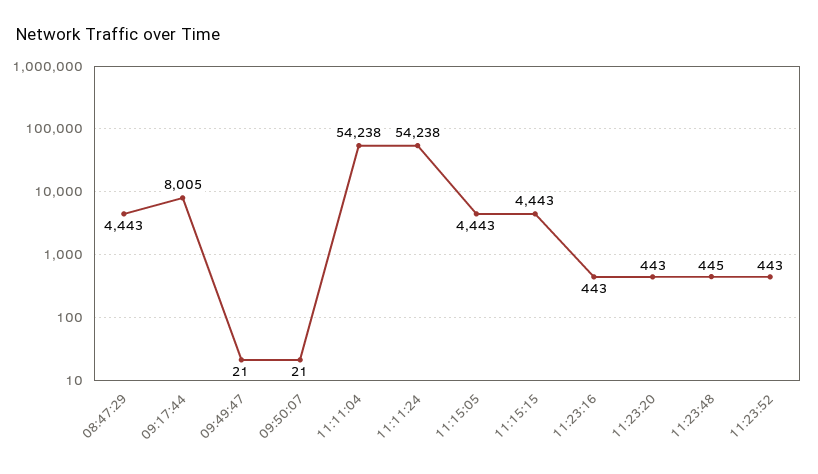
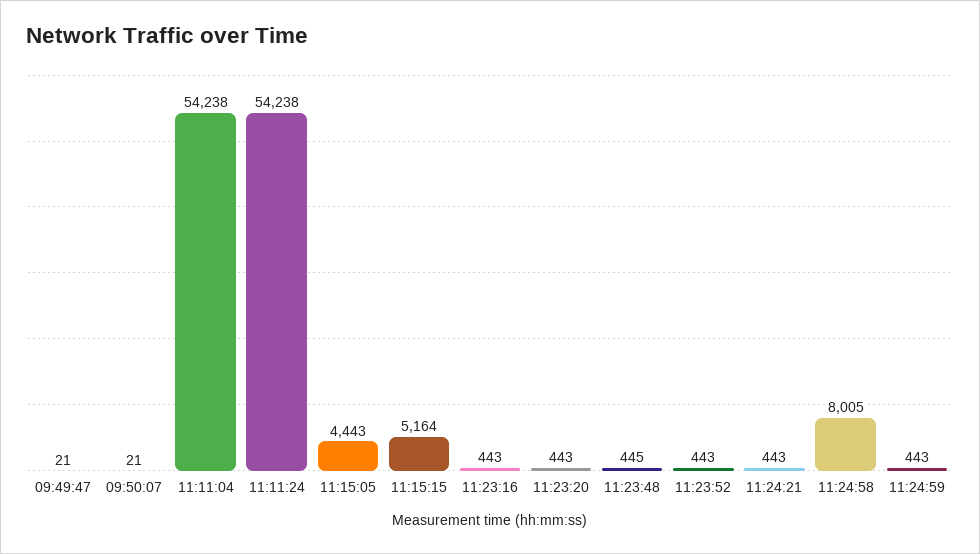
08:47:29: 4443 -> none
09:17:44: 8005 -> none
11:15:15: 4443 -> 5164
11:24:21: none -> 443
11:24:58: none -> 8005
11:24:59: none -> 443

